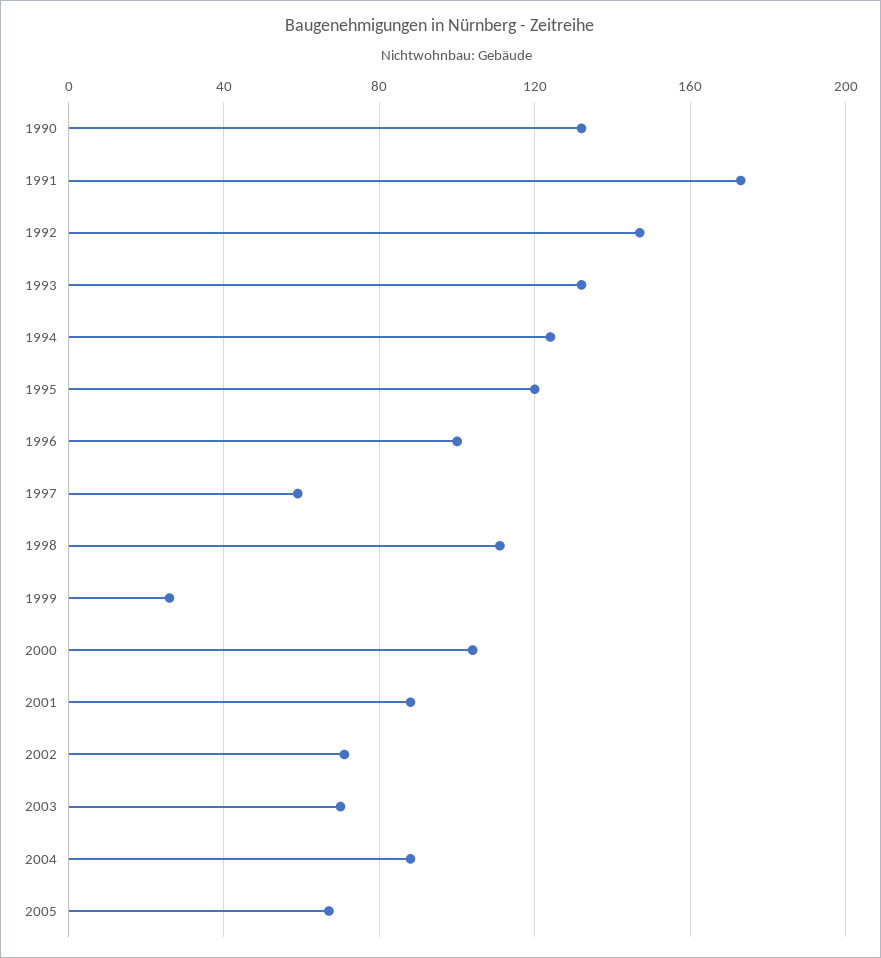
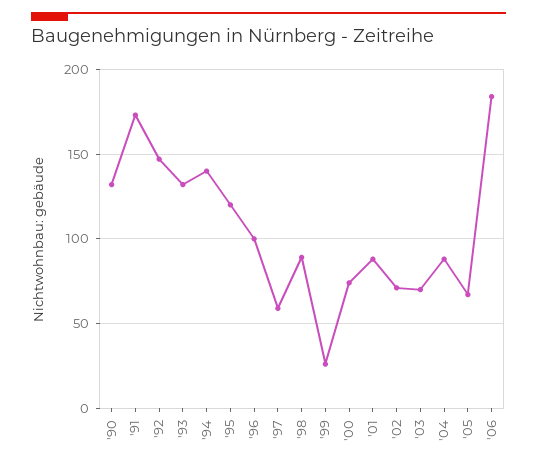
1994: 125 -> 140
1998: 110 -> 90
2000: 105 -> 75
'06: none -> 185

